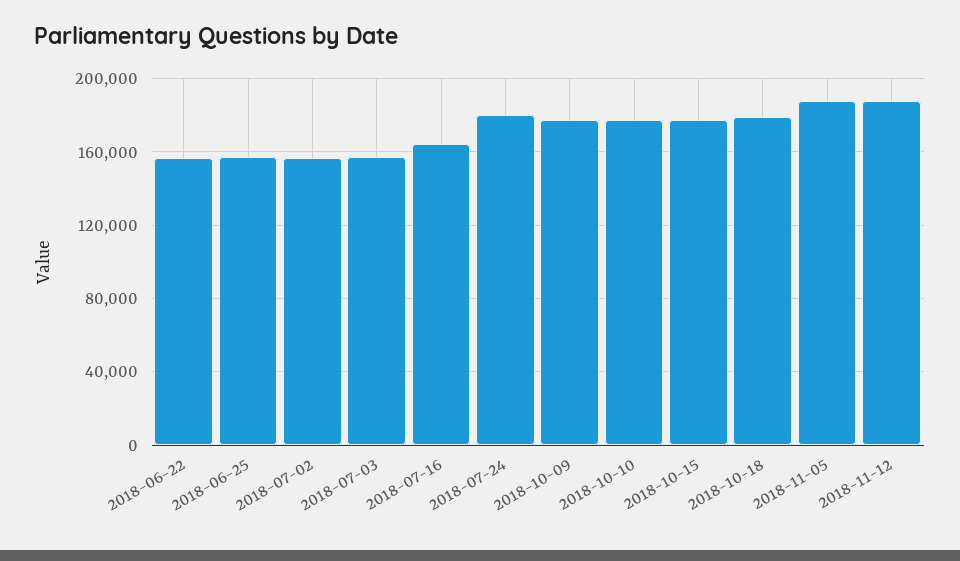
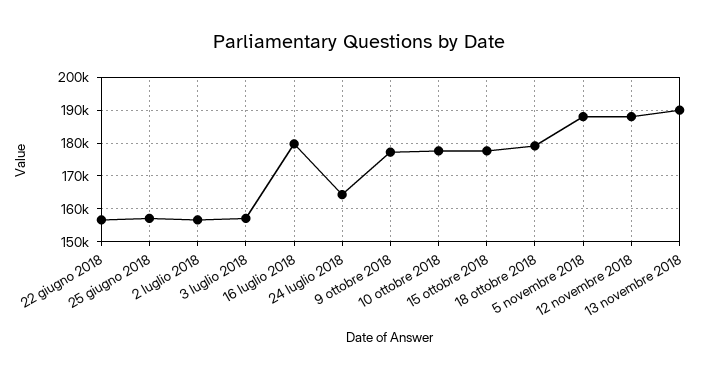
2018-07-16: 165000 -> 180000
2018-07-24: 180000 -> 164000
13 novembre 2018: none -> 190000

